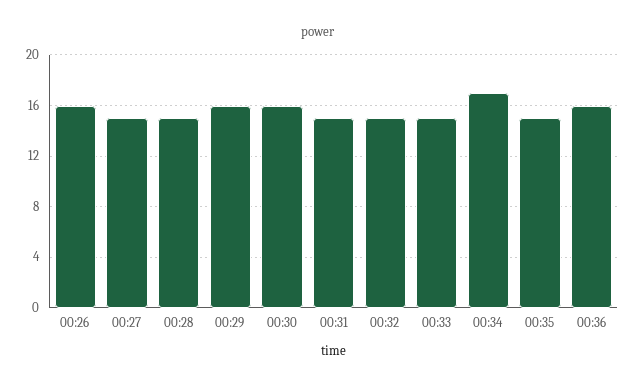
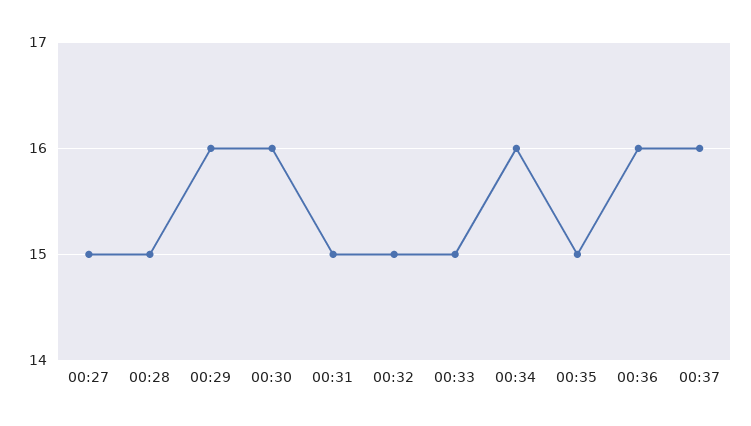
00:26: 16 -> none
00:34: 17 -> 16
00:37: none -> 16

